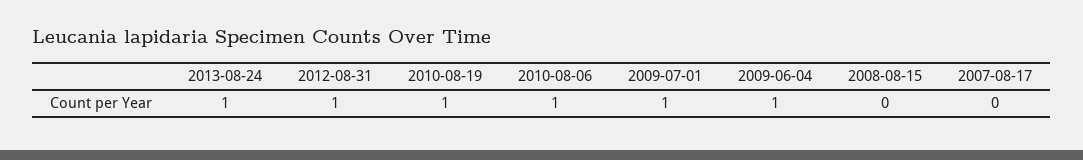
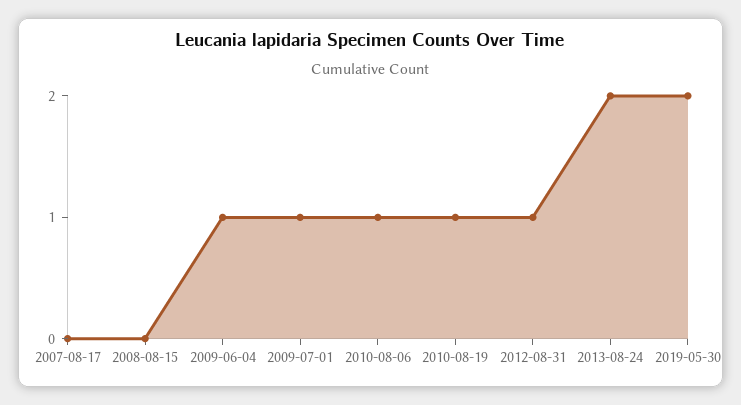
2013-08-24: 1 -> 2
2019-05-30: none -> 2

